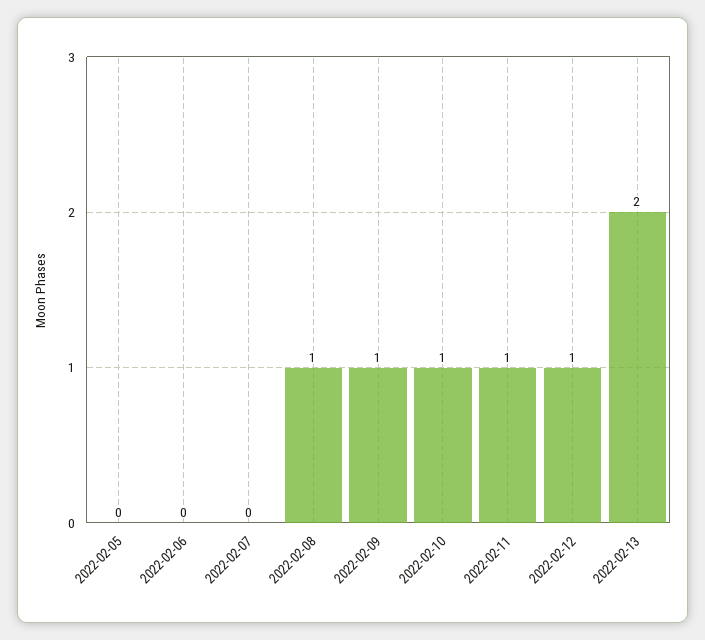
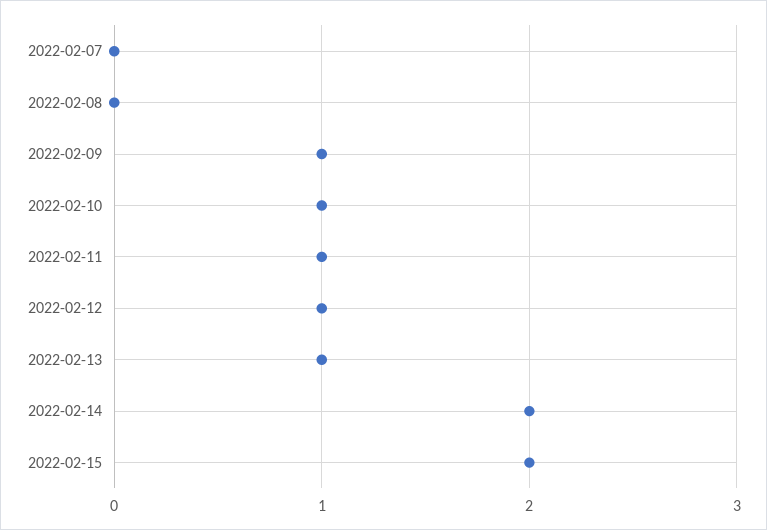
2022-02-05: 0 -> none
2022-02-06: 0 -> none
2022-02-08: 1 -> 0
2022-02-13: 2 -> 1
2022-02-14: none -> 2
2022-02-15: none -> 2

